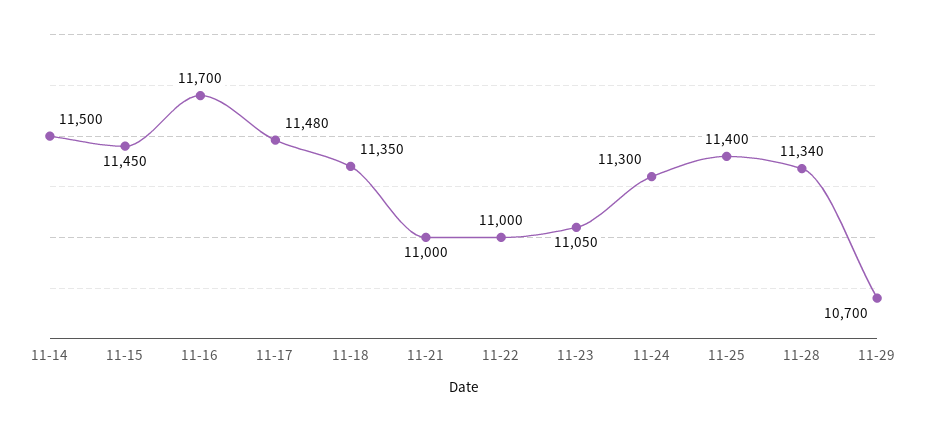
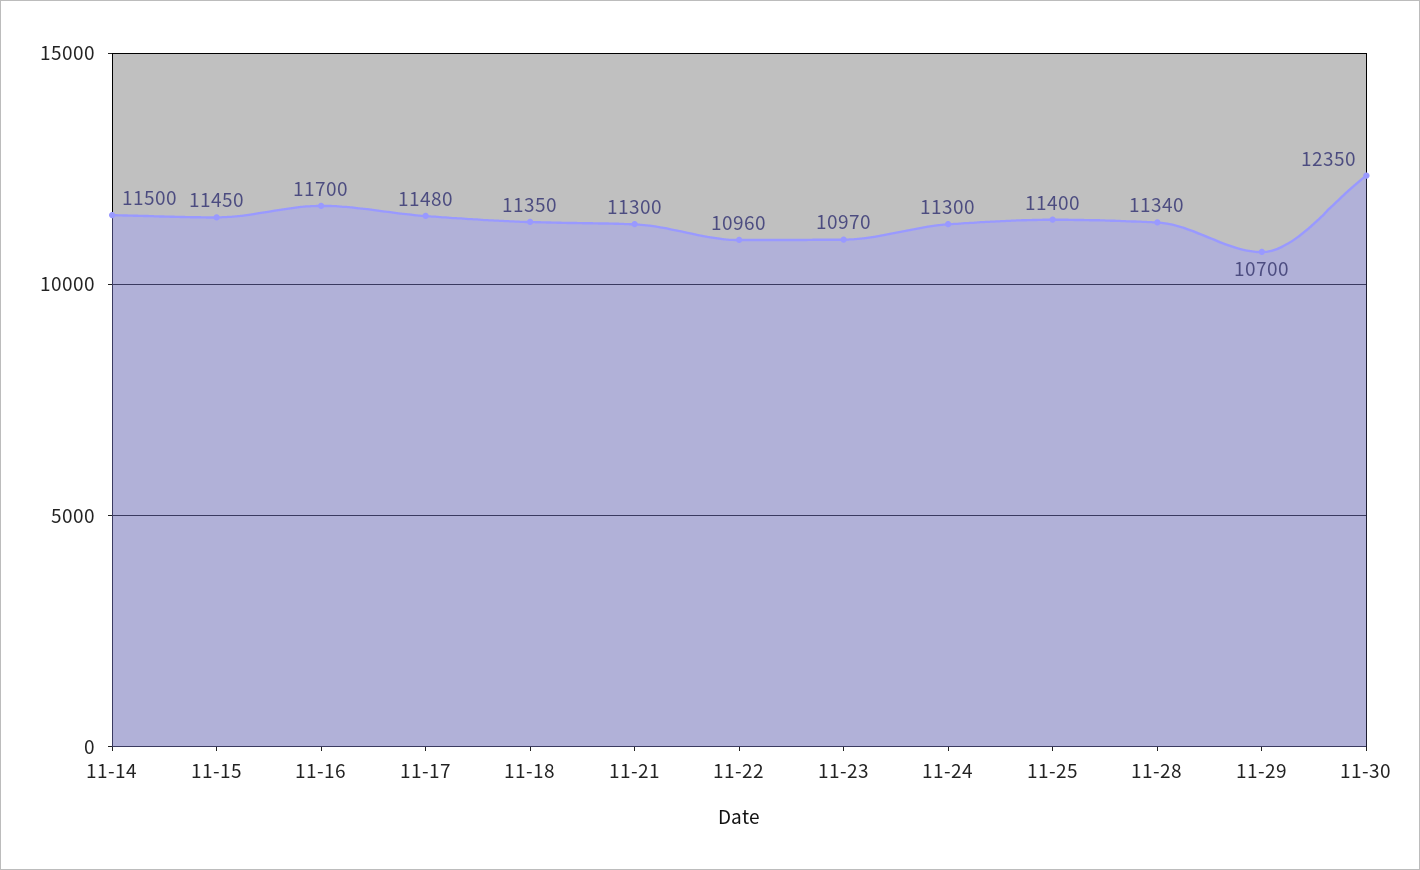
11-21: 11000 -> 11300
11-22: 11000 -> 10960
11-23: 11050 -> 10970
11-30: none -> 12350

